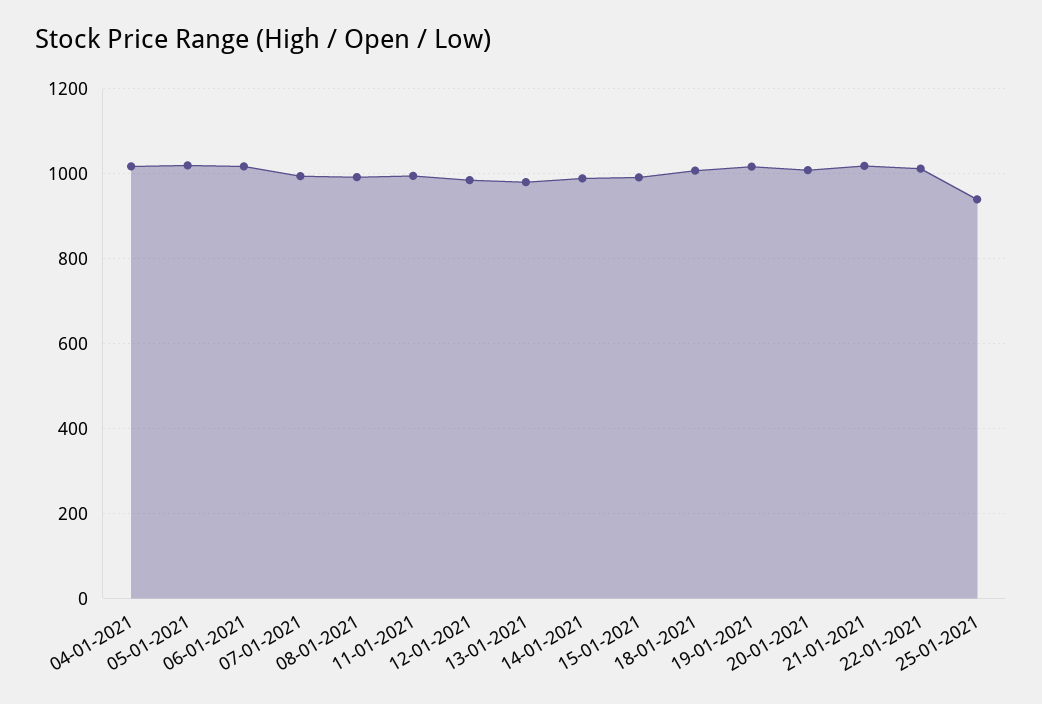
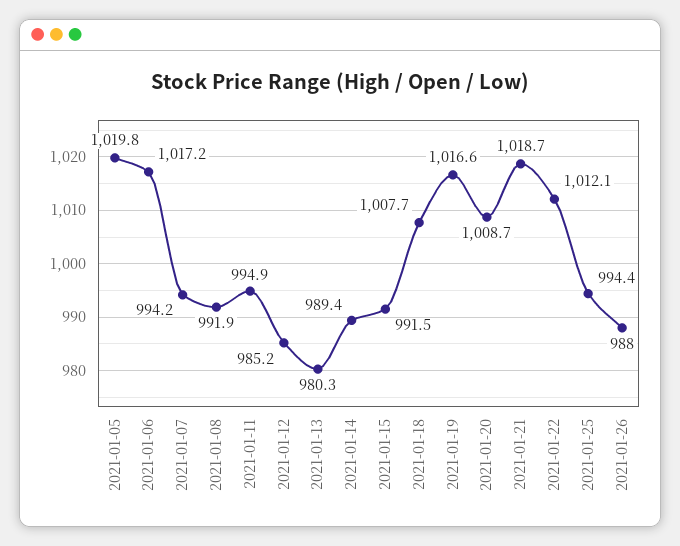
04-01-2021: 1020 -> none
25-01-2021: 940 -> 994.4
2021-01-26: none -> 988

